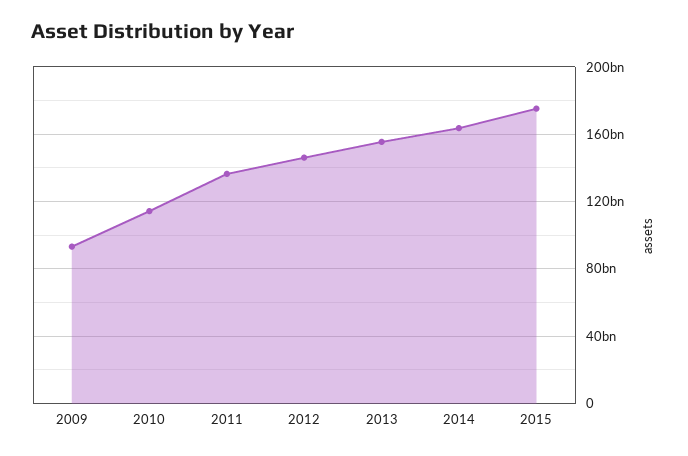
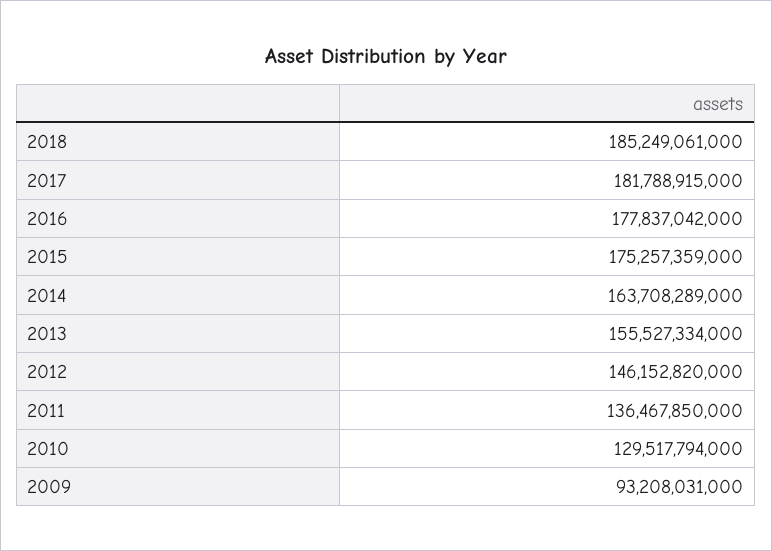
2010: 115000000000 -> 129517794000
2018: none -> 185249061000
2017: none -> 181788915000
2016: none -> 177837042000

